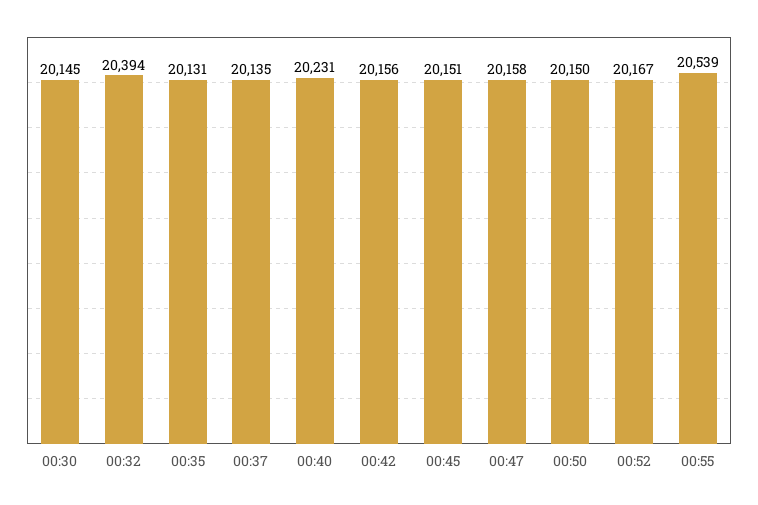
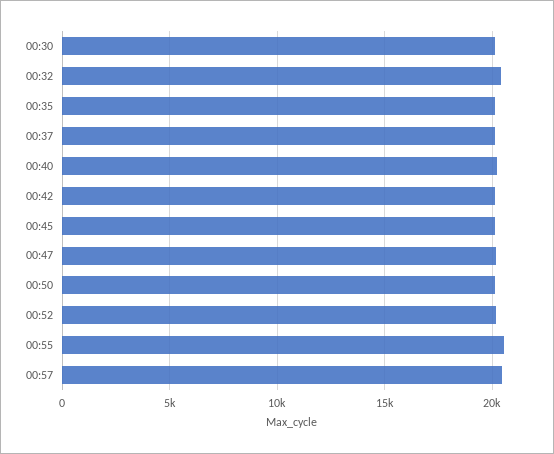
00:57: none -> 20500

